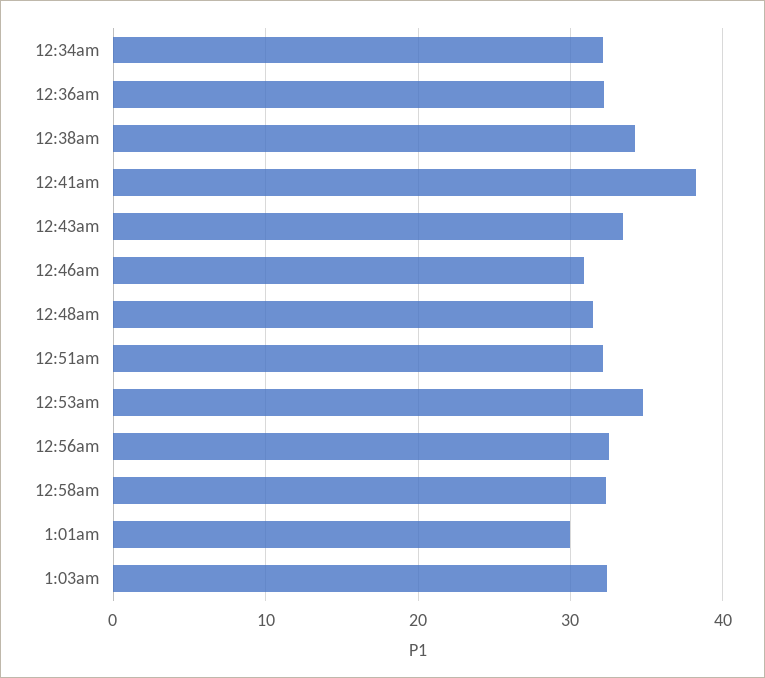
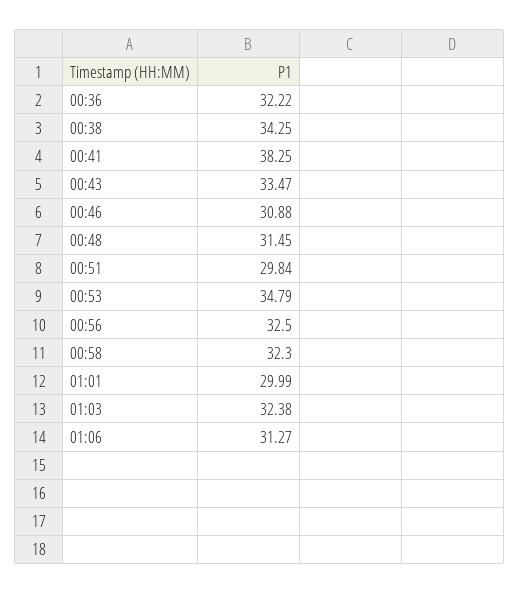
12:34am: 32 -> none
12:51am: 32 -> 29.84
01:06: none -> 31.27

